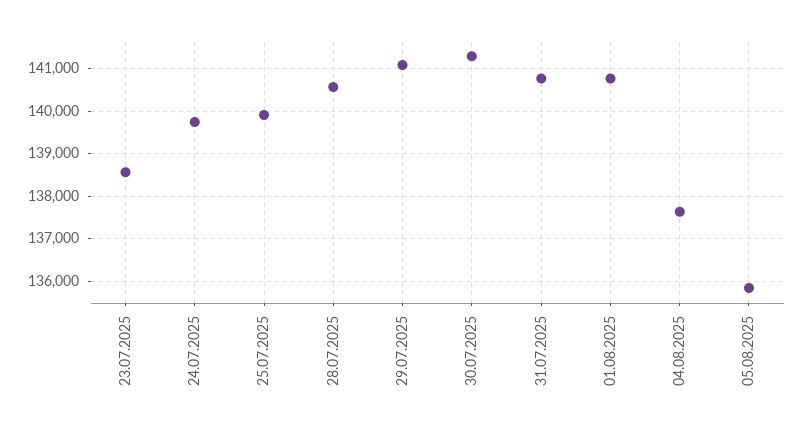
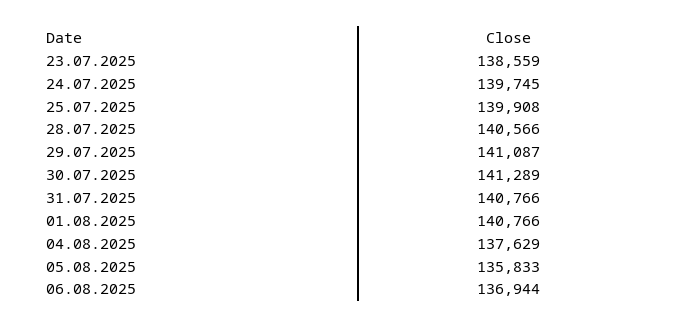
06.08.2025: none -> 136944

